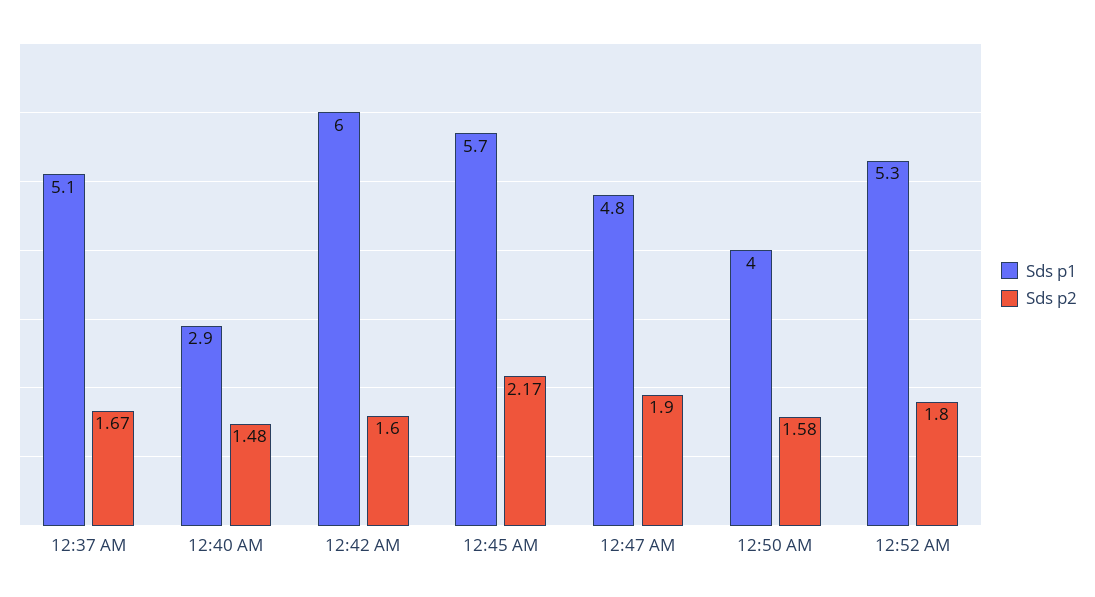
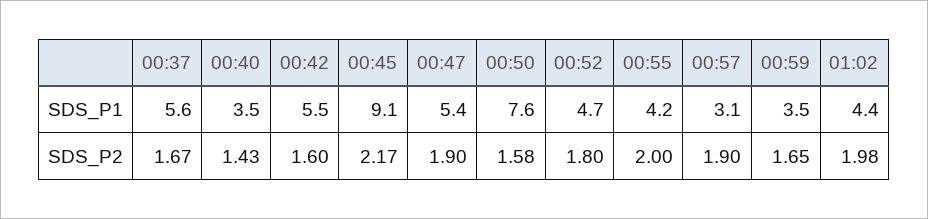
Sds p1, 12:37 AM: 5.1 -> 5.6
Sds p1, 12:40 AM: 2.9 -> 3.5
Sds p2, 12:40 AM: 1.48 -> 1.43
Sds p1, 12:42 AM: 6 -> 5.5
Sds p1, 12:45 AM: 5.7 -> 9.1
Sds p1, 12:47 AM: 4.8 -> 5.4
Sds p1, 12:50 AM: 4 -> 7.6
Sds p1, 12:52 AM: 5.3 -> 4.7
Sds p1, 00:55: none -> 4.2
Sds p1, 00:57: none -> 3.1
Sds p1, 00:59: none -> 3.5
Sds p1, 01:02: none -> 4.4
Sds p2, 00:55: none -> 2
Sds p2, 00:57: none -> 1.9
Sds p2, 00:59: none -> 1.65
Sds p2, 01:02: none -> 1.98

